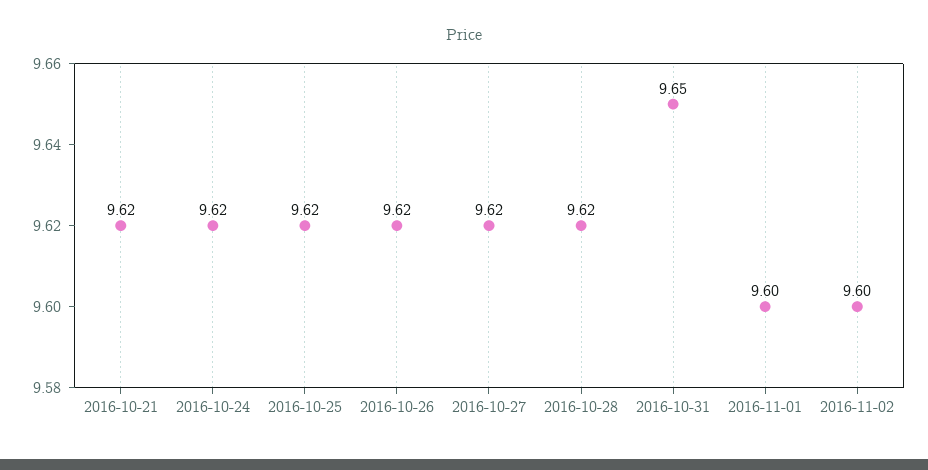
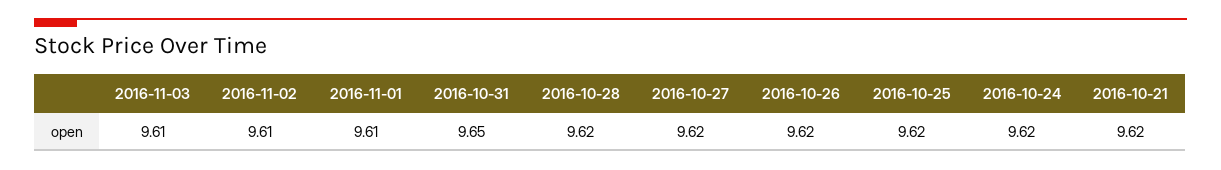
2016-11-01: 9.6 -> 9.61
2016-11-02: 9.6 -> 9.61
2016-11-03: none -> 9.61

